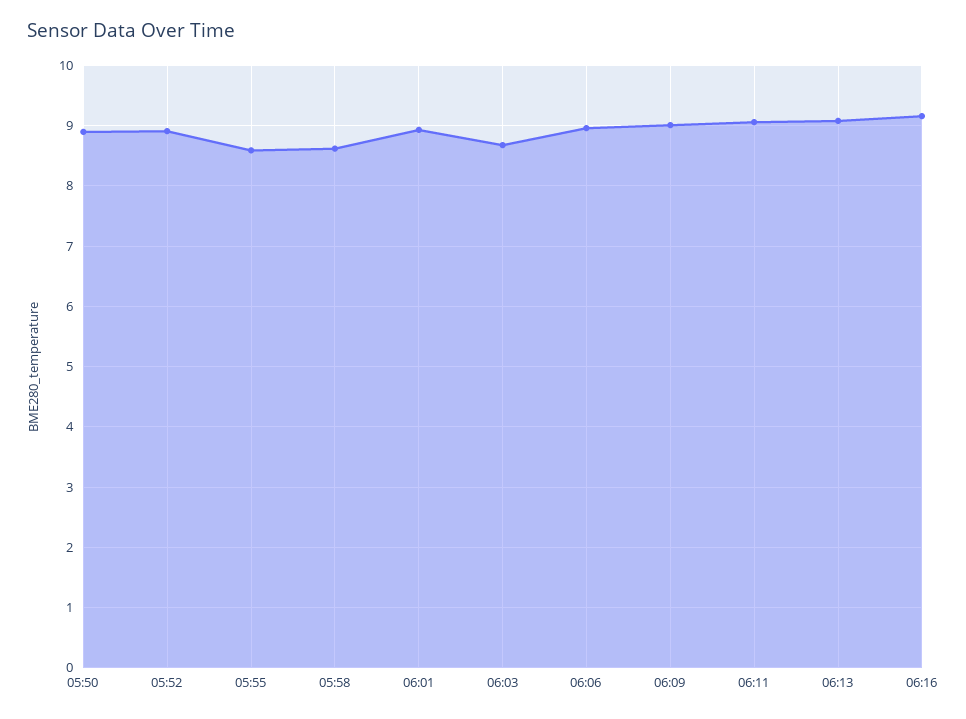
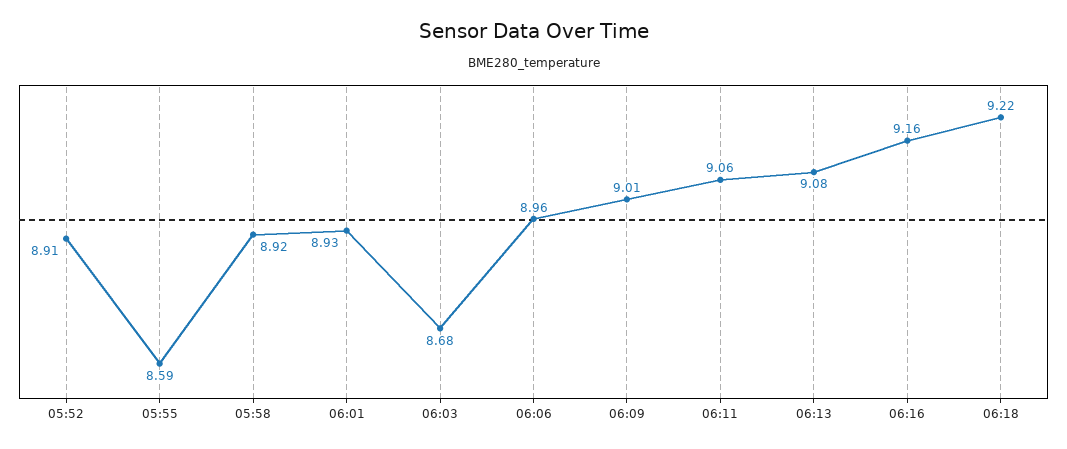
05:50: 8.9 -> none
05:58: 8.6 -> 8.92
06:18: none -> 9.22

